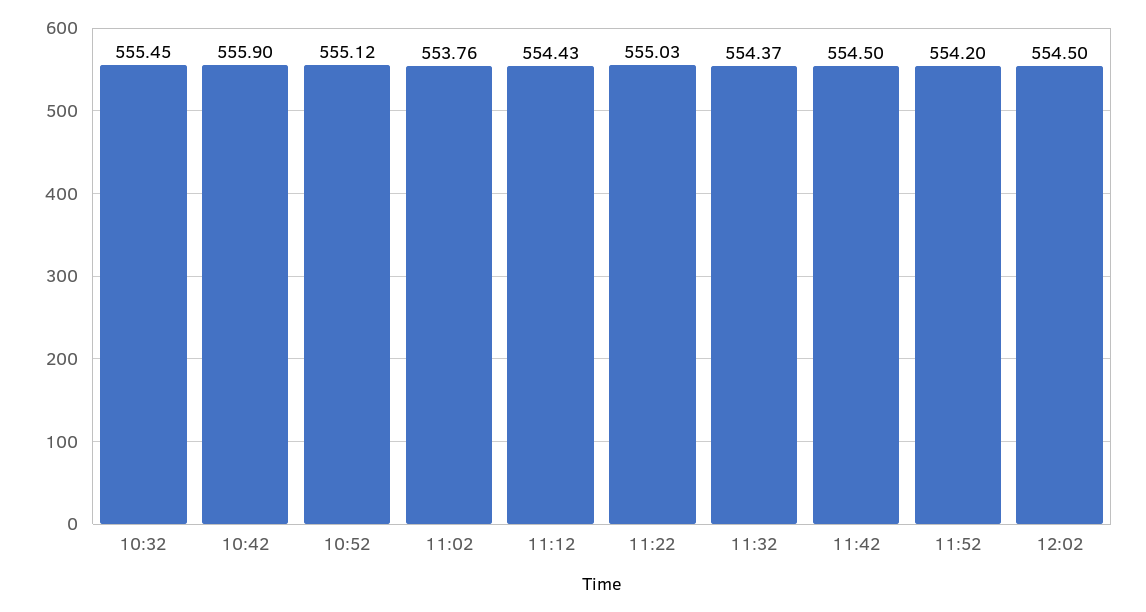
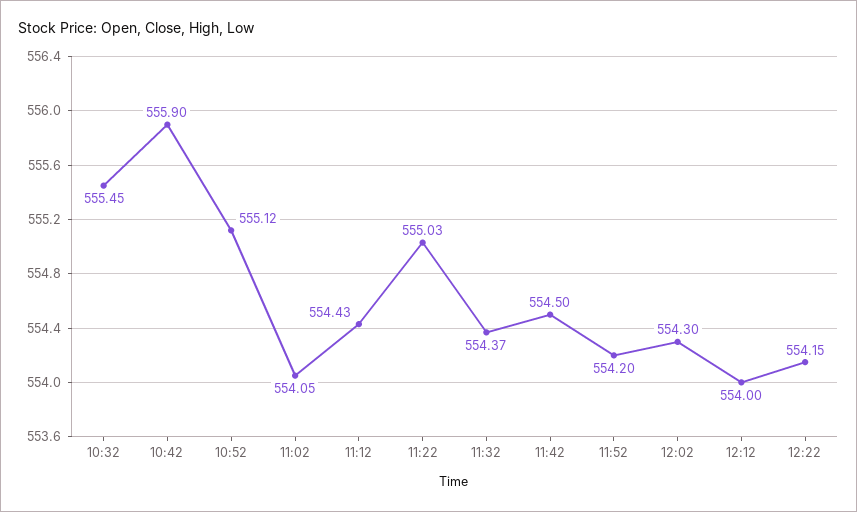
11:02: 553.76 -> 554.05
12:02: 554.5 -> 554.3
12:12: none -> 554
12:22: none -> 554.15

